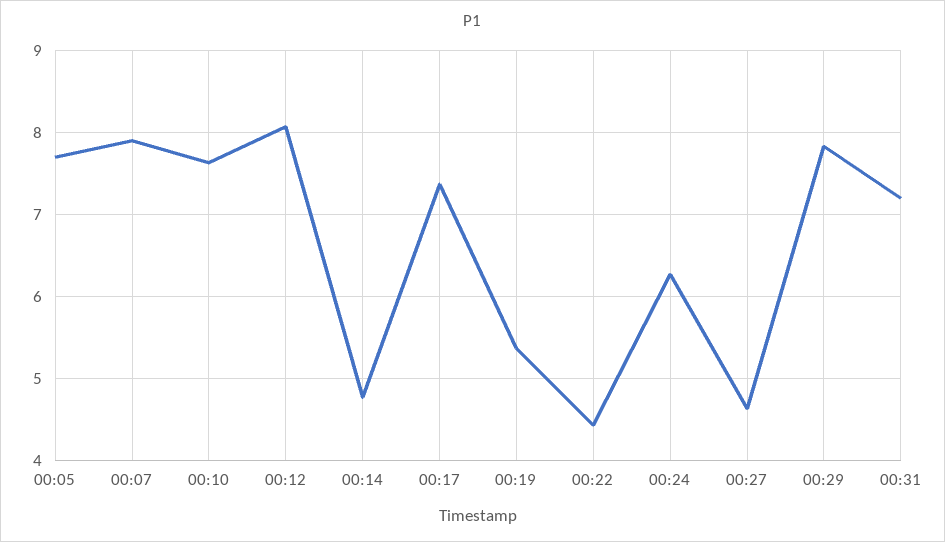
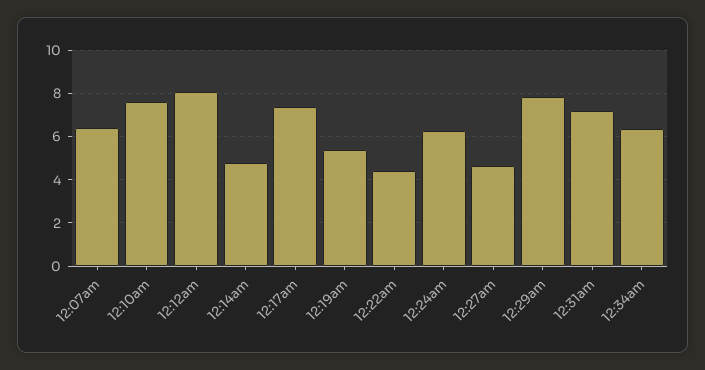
00:05: 7.7 -> none
00:07: 7.9 -> 6.5
12:34am: none -> 6.5

